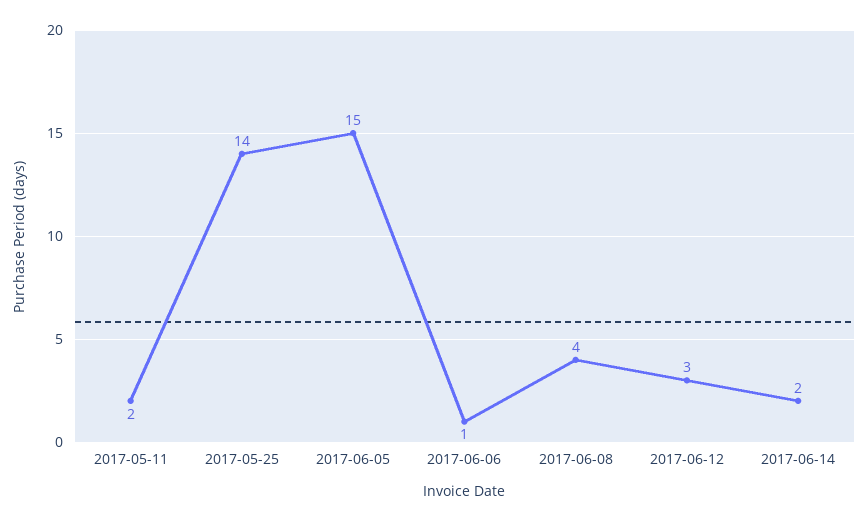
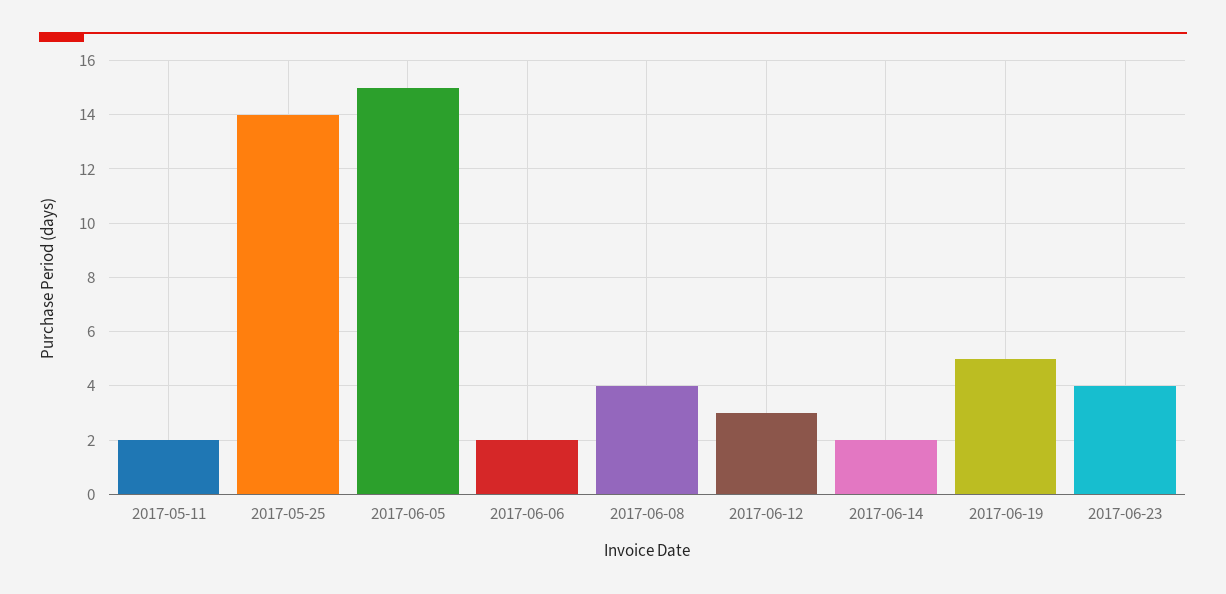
2017-06-06: 1 -> 2
2017-06-19: none -> 5
2017-06-23: none -> 4

